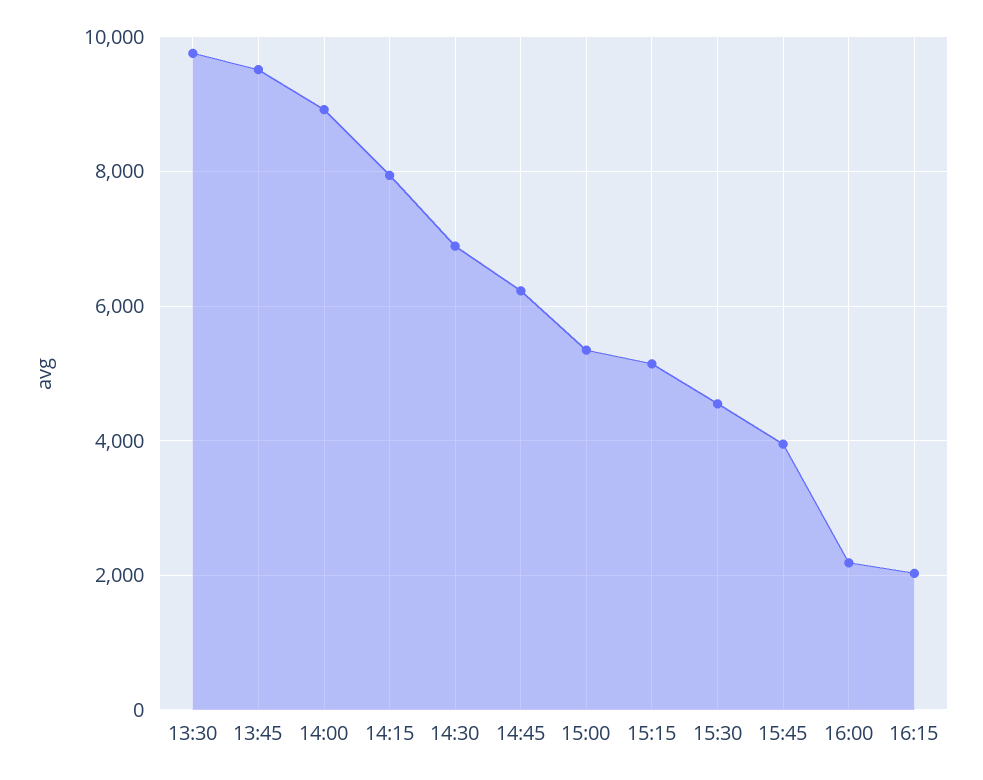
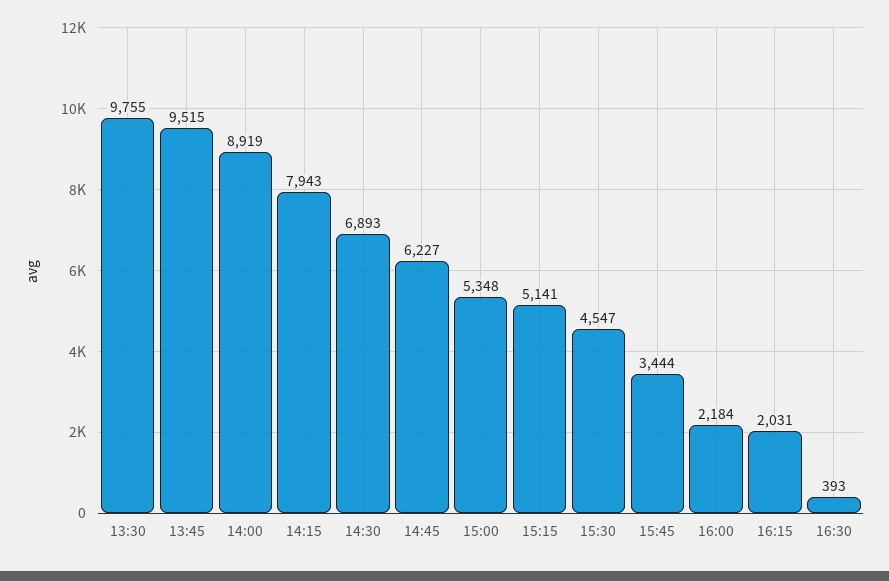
15:45: 4000 -> 3444
16:30: none -> 393

